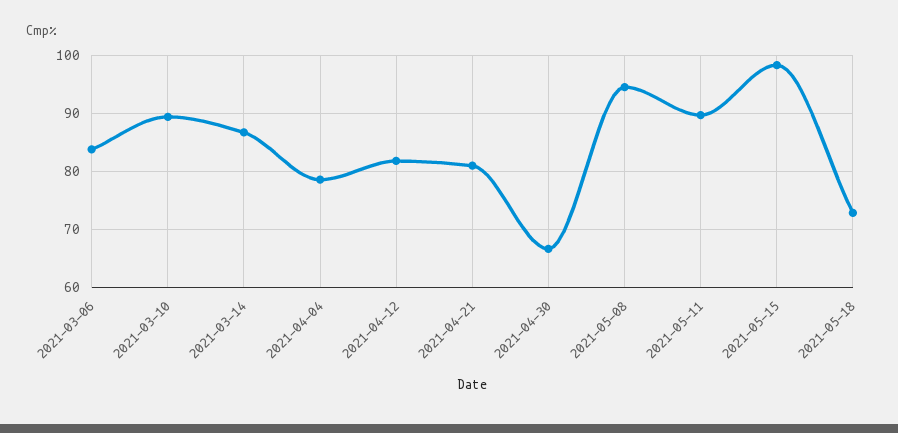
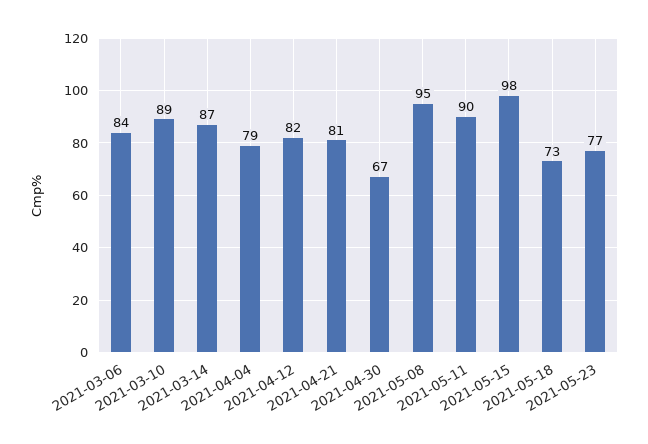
2021-05-23: none -> 77

